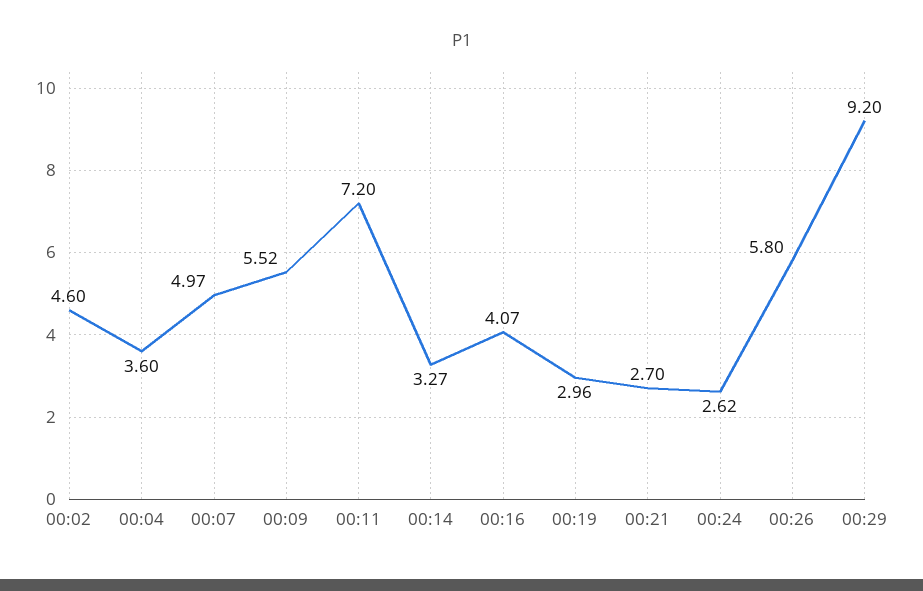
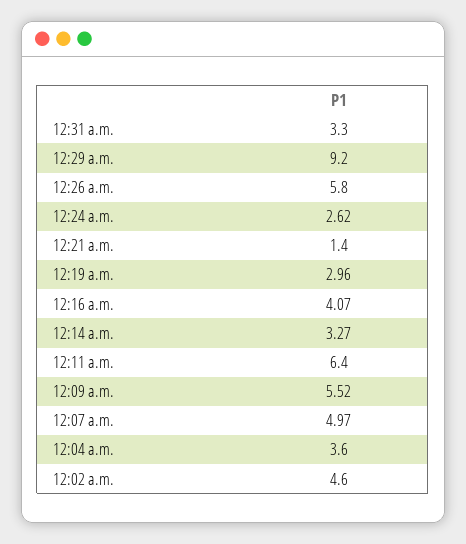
00:11: 7.2 -> 6.4
00:21: 2.7 -> 1.4
12:31 a.m.: none -> 3.3

